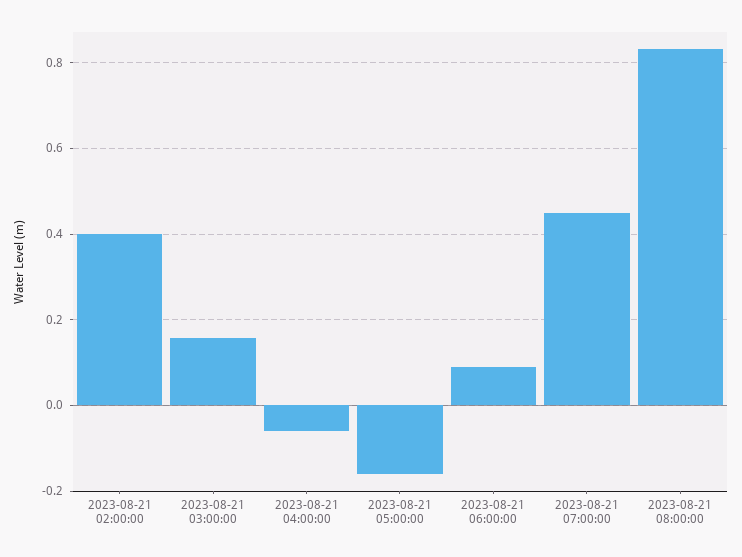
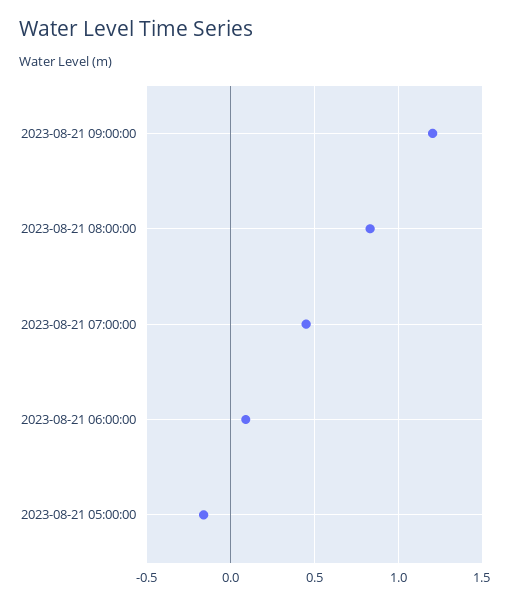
2023-08-21 02:00:00: 0.4 -> none
2023-08-21 03:00:00: 0.16 -> none
2023-08-21 04:00:00: -0.06 -> none
2023-08-21 09:00:00: none -> 1.2

